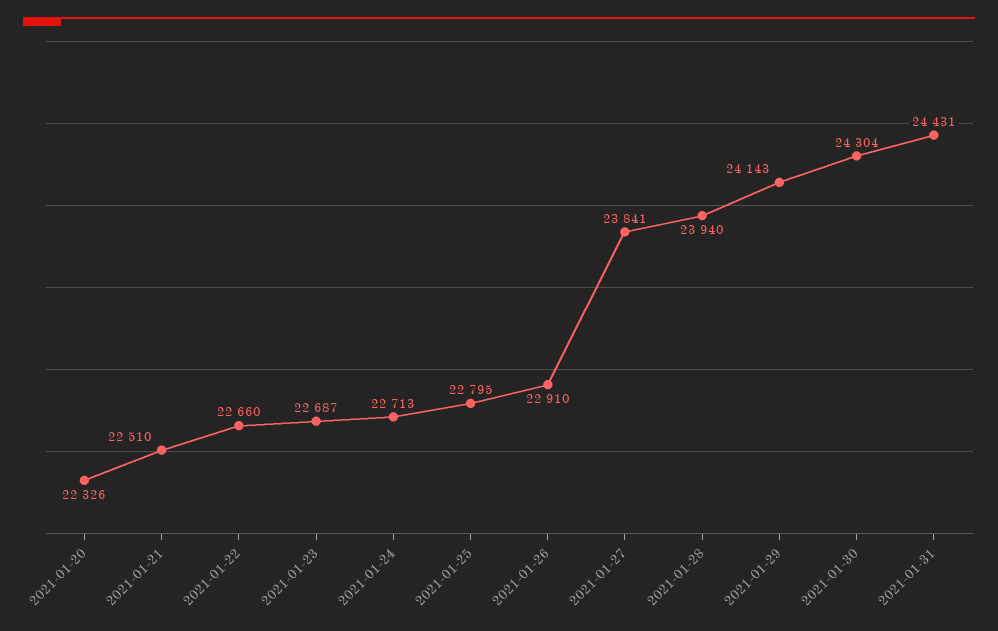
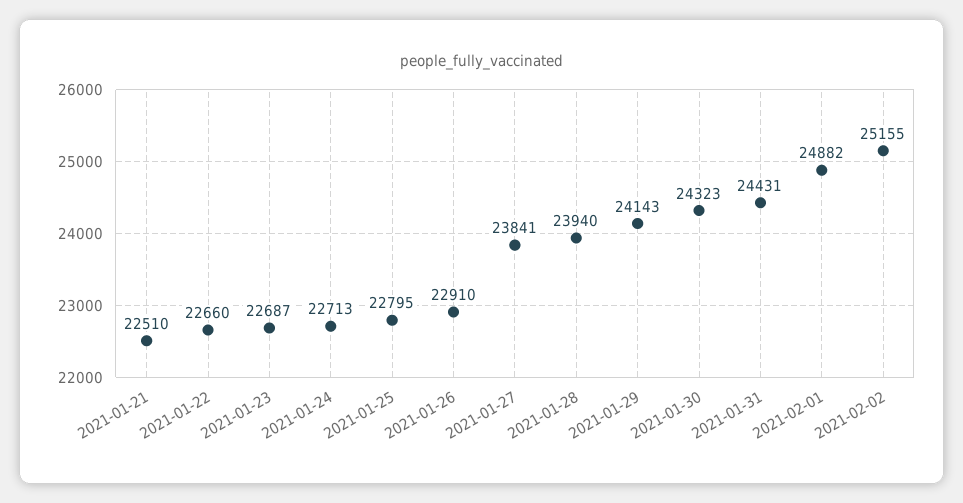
2021-01-20: 22326 -> none
2021-01-30: 24304 -> 24323
2021-02-01: none -> 24882
2021-02-02: none -> 25155

